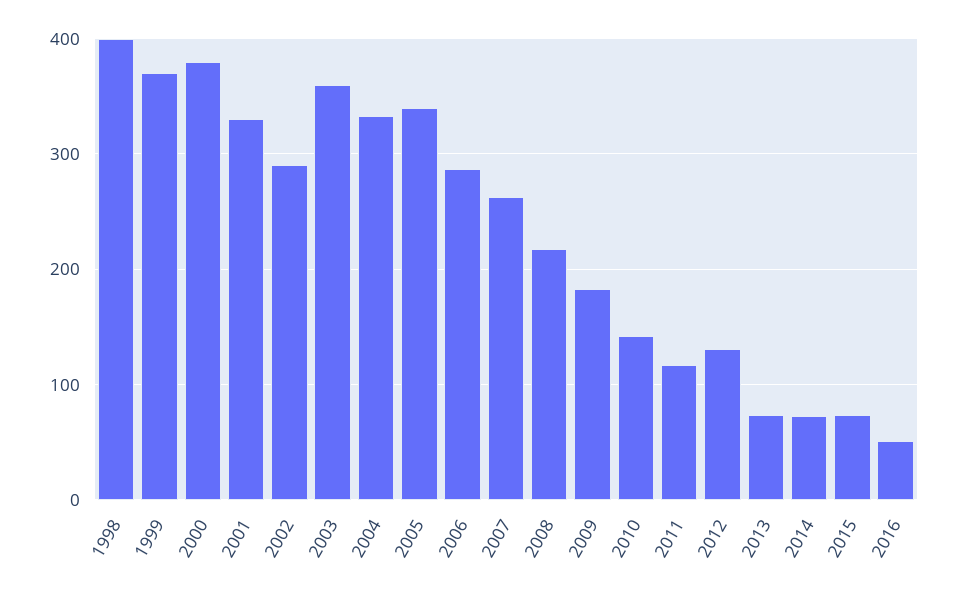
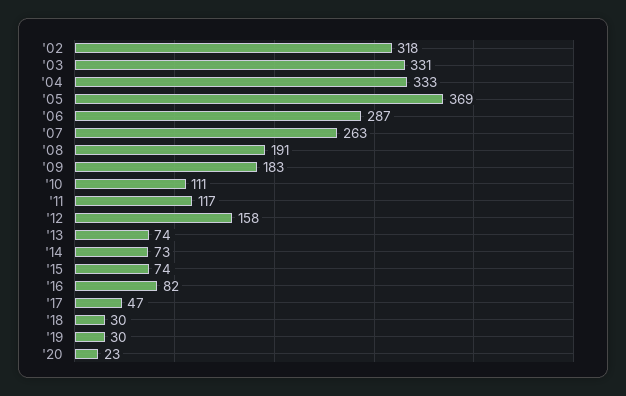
1998: 400 -> none
1999: 370 -> none
2000: 380 -> none
2001: 330 -> none
2002: 290 -> 318
2003: 360 -> 331
2005: 340 -> 369
2008: 220 -> 191
2010: 140 -> 111
2012: 130 -> 158
2016: 50 -> 82
'17: none -> 47
'18: none -> 30
'19: none -> 30
'20: none -> 23

